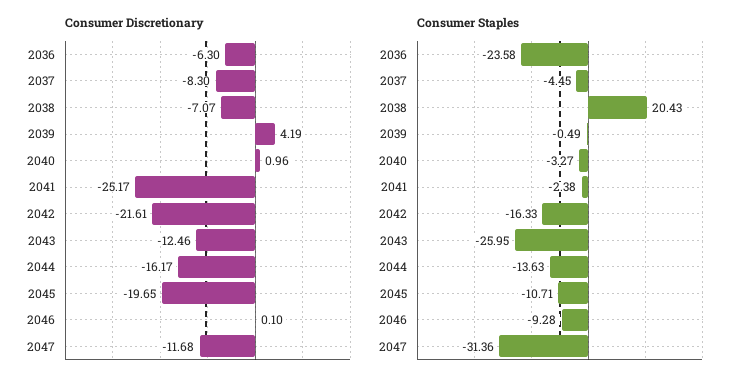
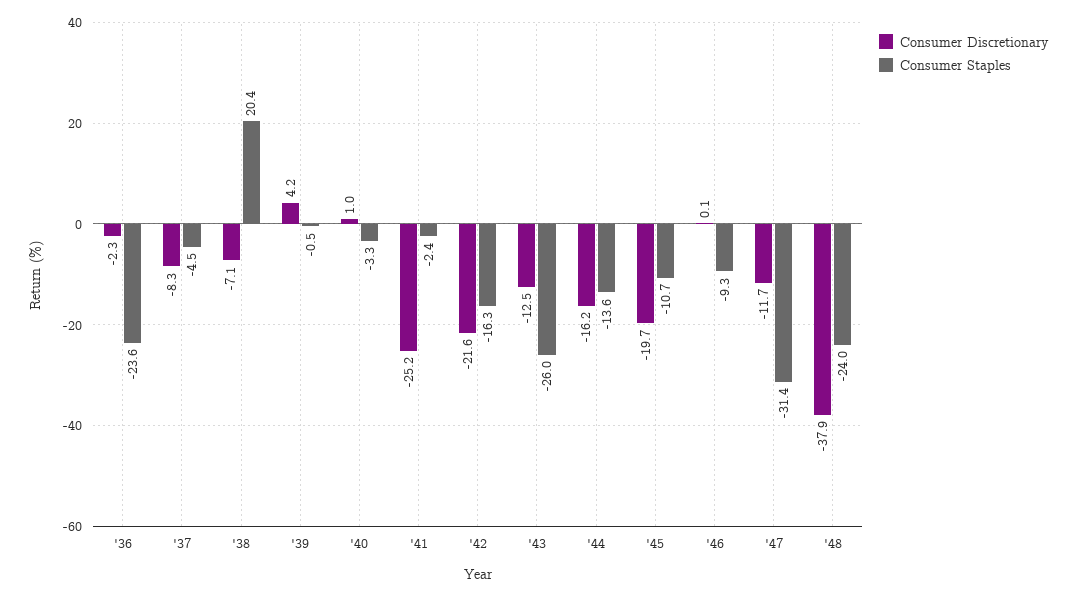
Consumer Discretionary, 2036: -6.3 -> -2.3
Consumer Discretionary, '48: none -> -37.9
Consumer Staples, '48: none -> -24

